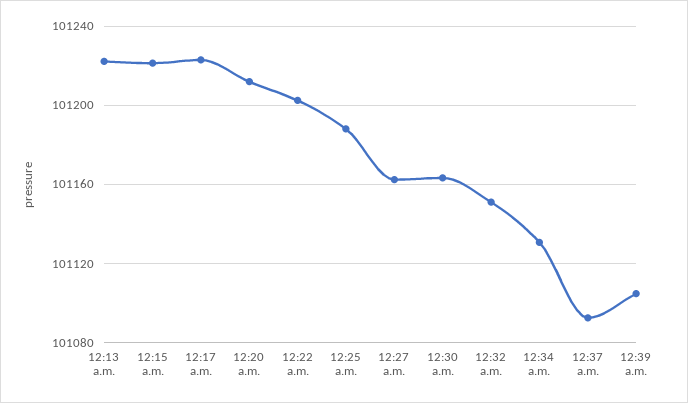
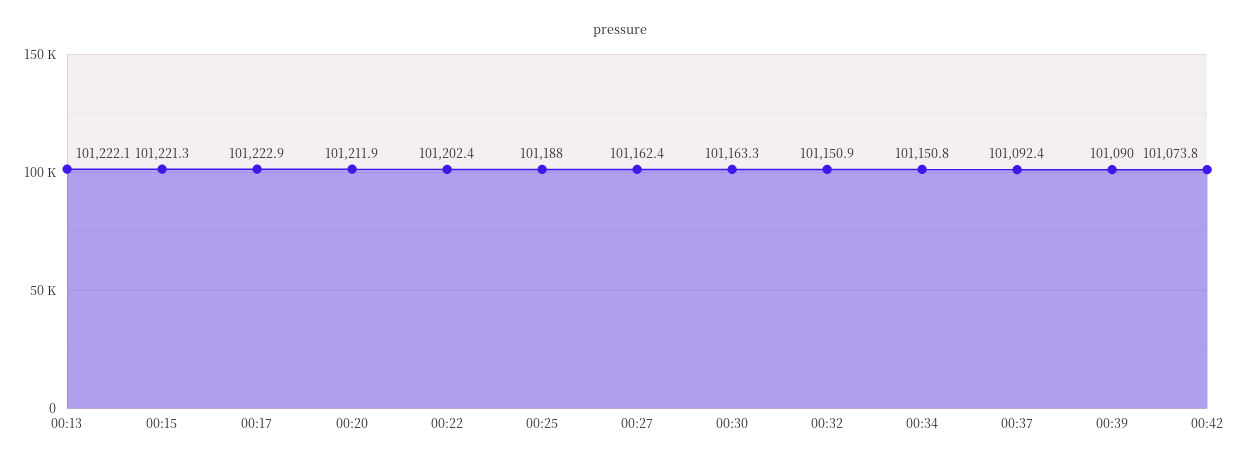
12:34 a.m.: 101130 -> 101150.8
12:39 a.m.: 101105 -> 101090
00:42: none -> 101073.8

